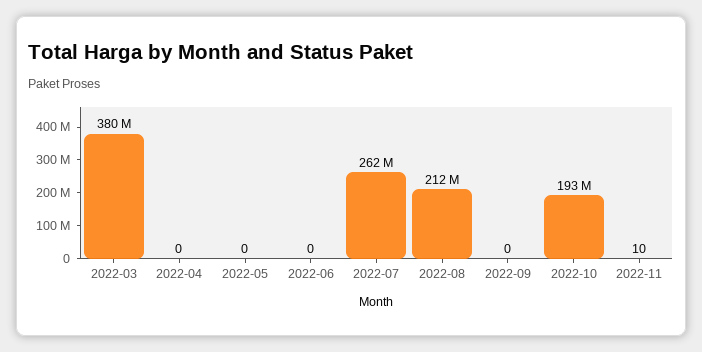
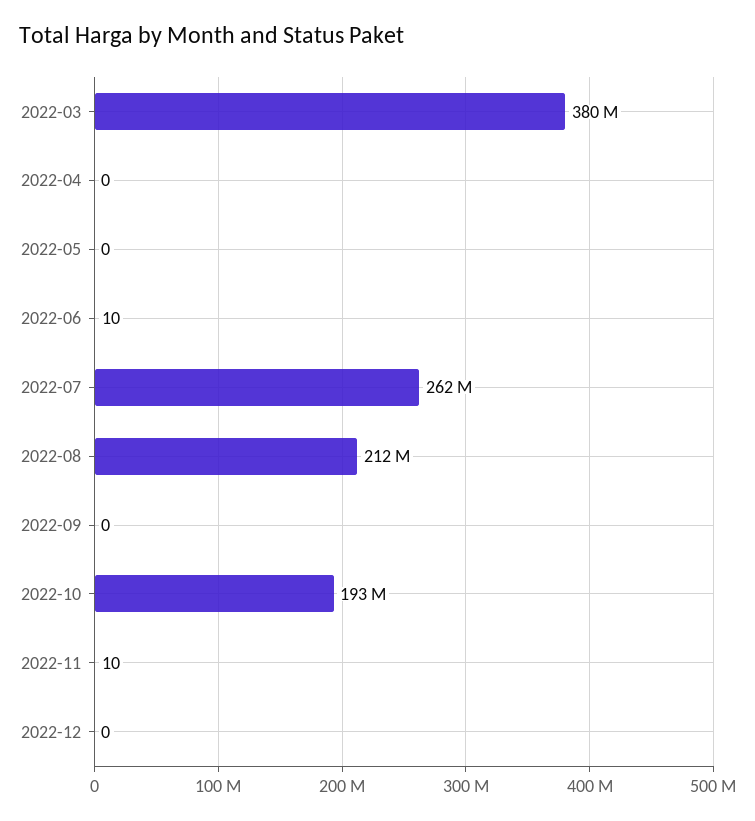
2022-06: 0 -> 10
2022-12: none -> 0

